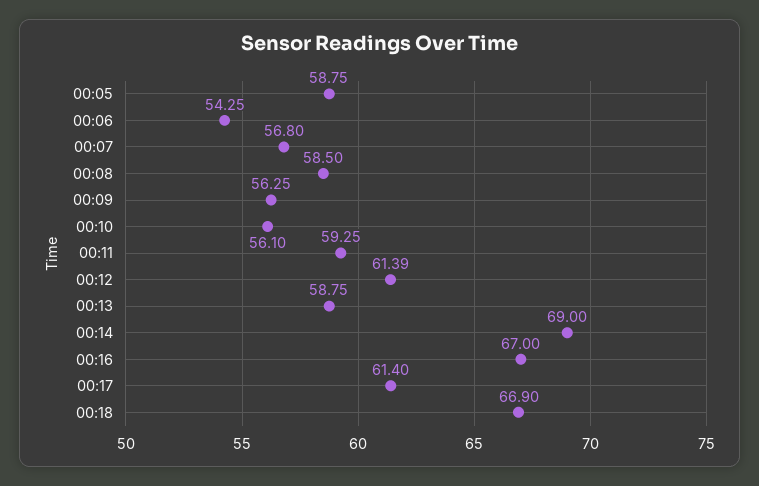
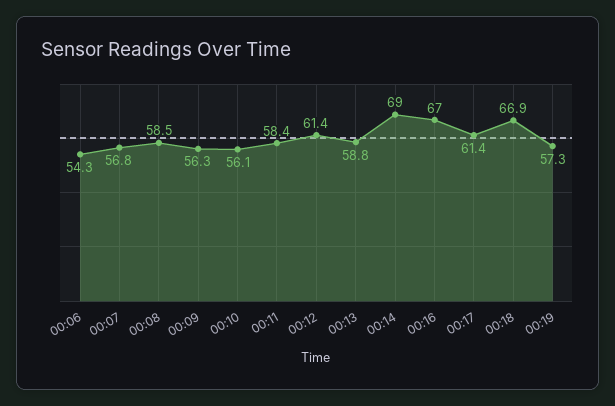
00:05: 58.75 -> none
00:11: 59.25 -> 58.4
00:19: none -> 57.3

